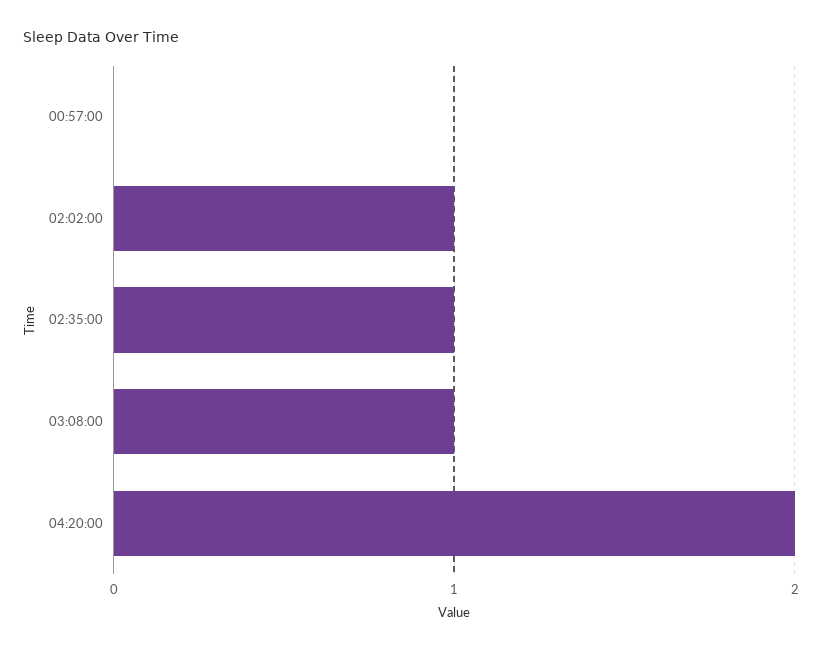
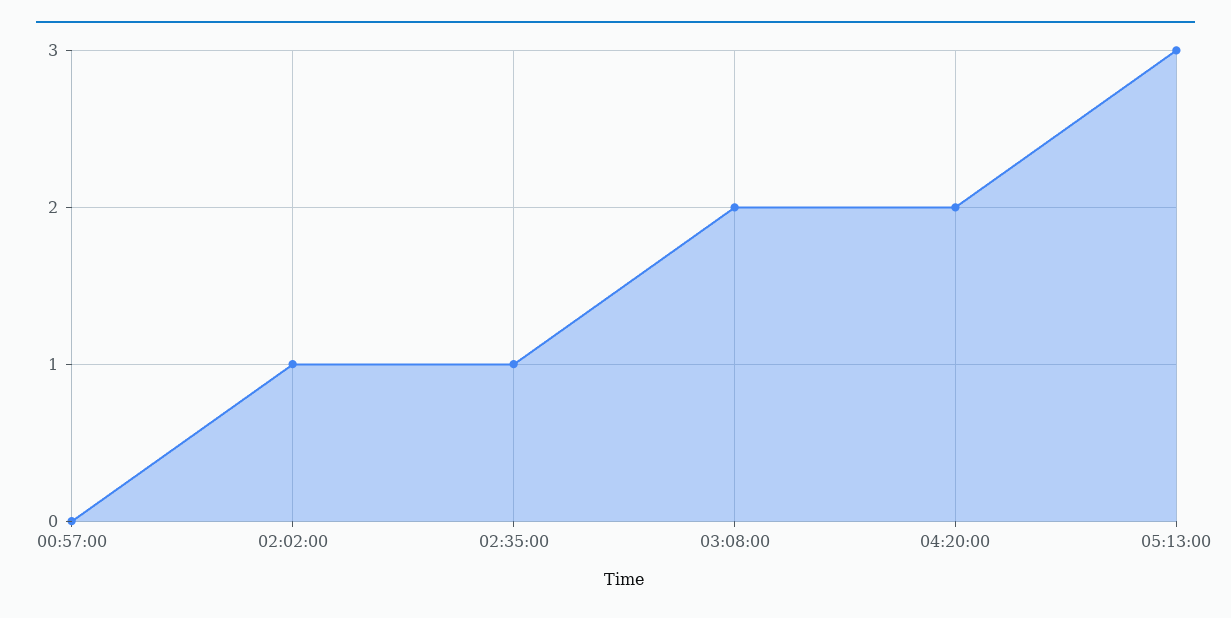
03:08:00: 1 -> 2
05:13:00: none -> 3

